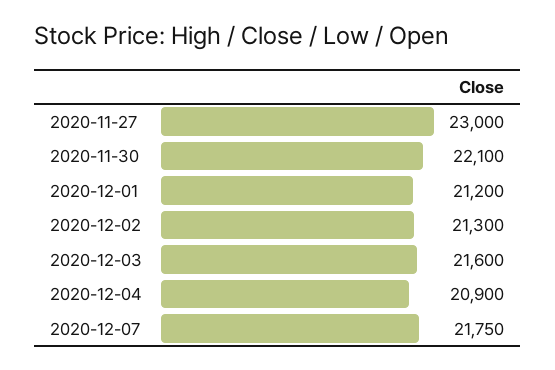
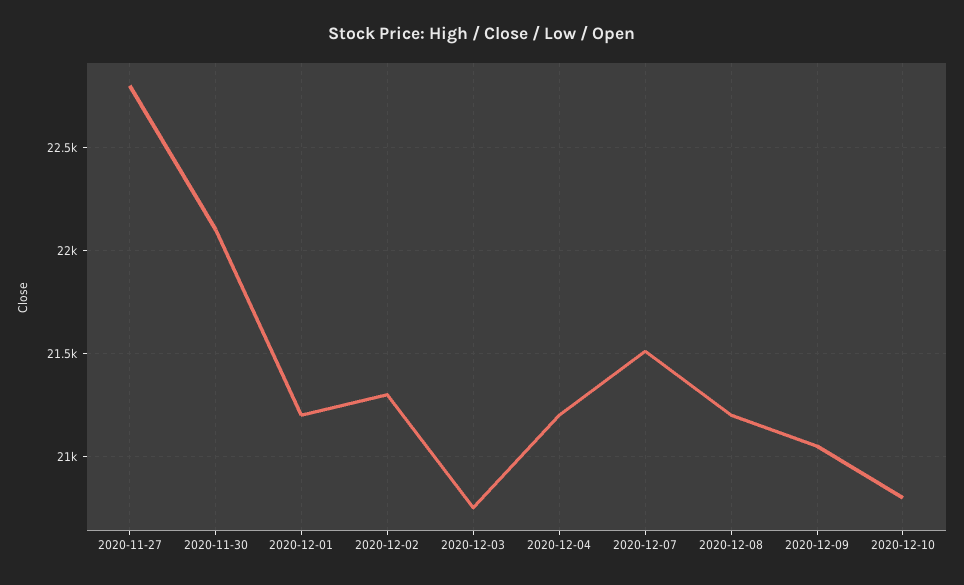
2020-11-27: 23000 -> 22800
2020-12-03: 21600 -> 20750
2020-12-04: 20900 -> 21200
2020-12-07: 21750 -> 21500
2020-12-08: none -> 21200
2020-12-09: none -> 21050
2020-12-10: none -> 20800

